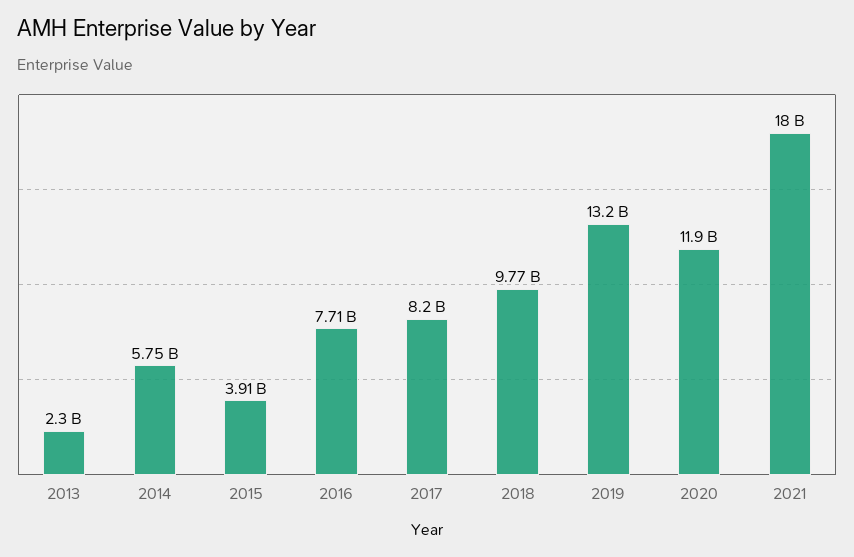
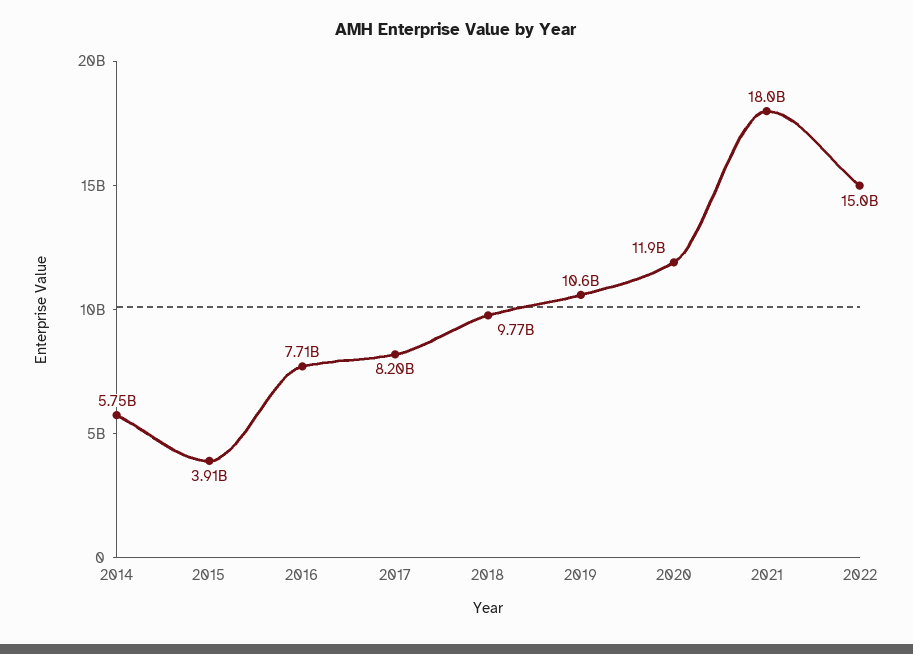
2013: 2300000000 -> none
2019: 13200000000 -> 10600000000
2022: none -> 15000000000

